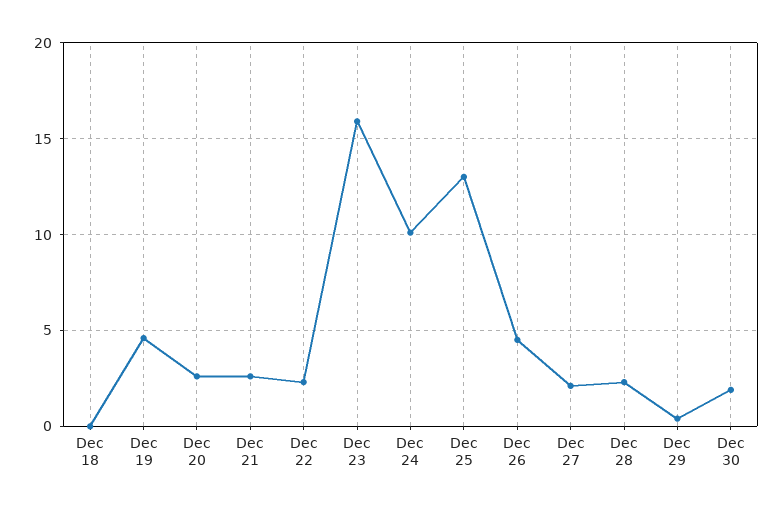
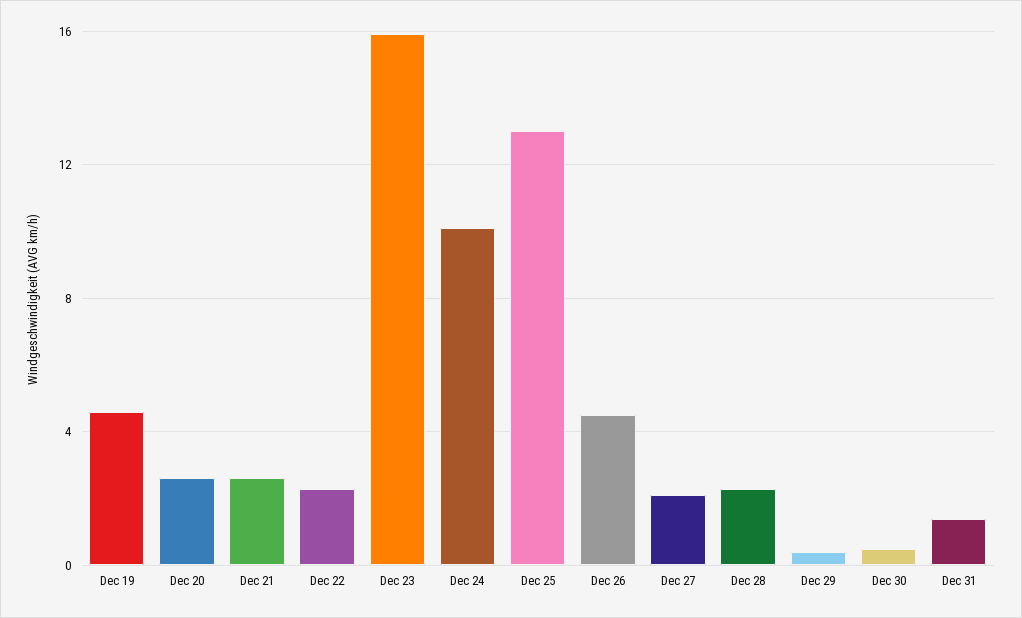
Dec 18: 0 -> none
Dec 30: 2 -> 0.5
Dec 31: none -> 1.5

